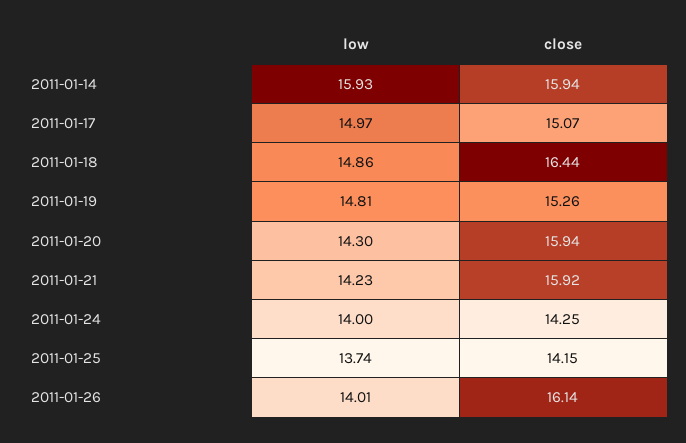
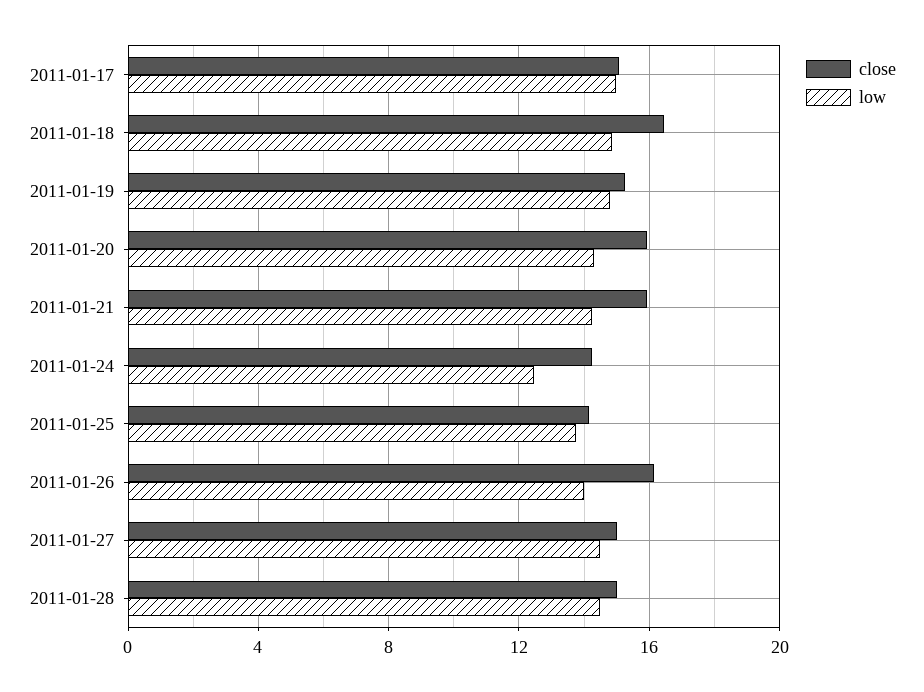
low, 2011-01-14: 15.93 -> none
close, 2011-01-14: 15.94 -> none
low, 2011-01-24: 14 -> 12.5
close, 2011-01-27: none -> 15
low, 2011-01-27: none -> 14.5
close, 2011-01-28: none -> 15
low, 2011-01-28: none -> 14.5

